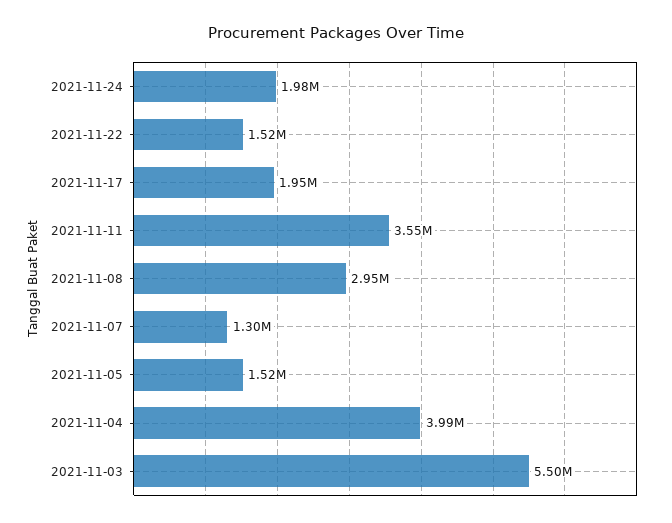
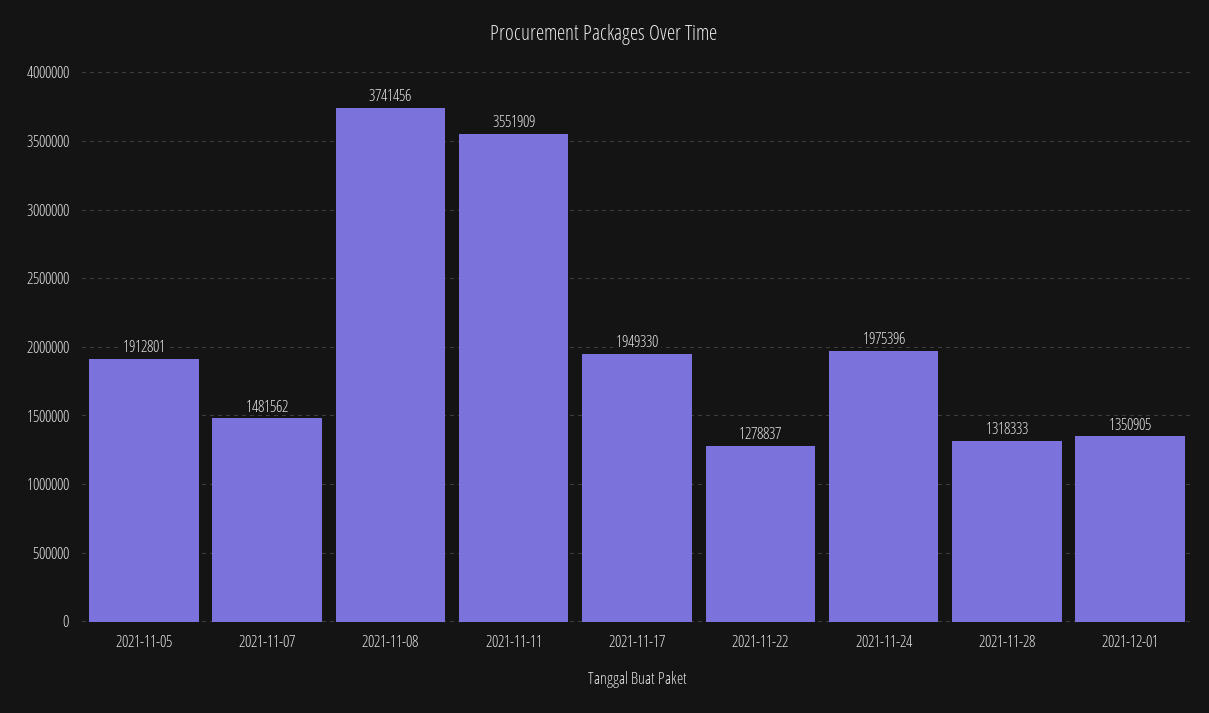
2021-11-22: 1520000 -> 1278837
2021-11-08: 2950000 -> 3741456
2021-11-07: 1300000 -> 1481562
2021-11-05: 1520000 -> 1912801
2021-11-04: 3990000 -> none
2021-11-03: 5500000 -> none
2021-11-28: none -> 1318333
2021-12-01: none -> 1350905

